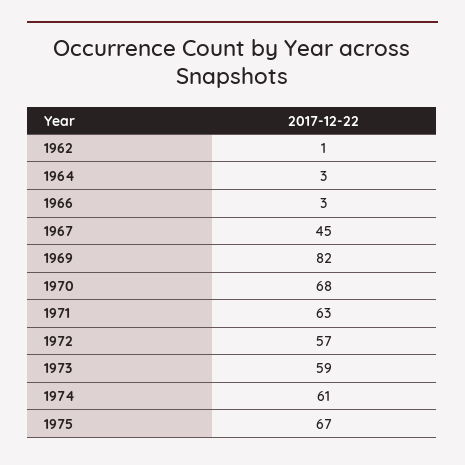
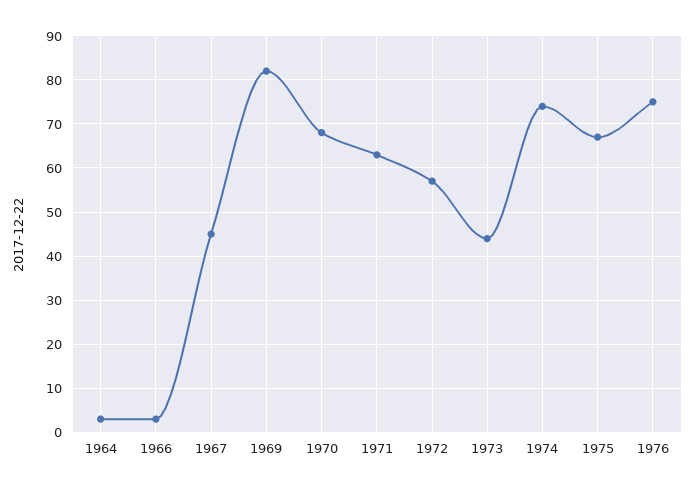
1962: 1 -> none
1973: 59 -> 45
1974: 61 -> 75
1976: none -> 75

